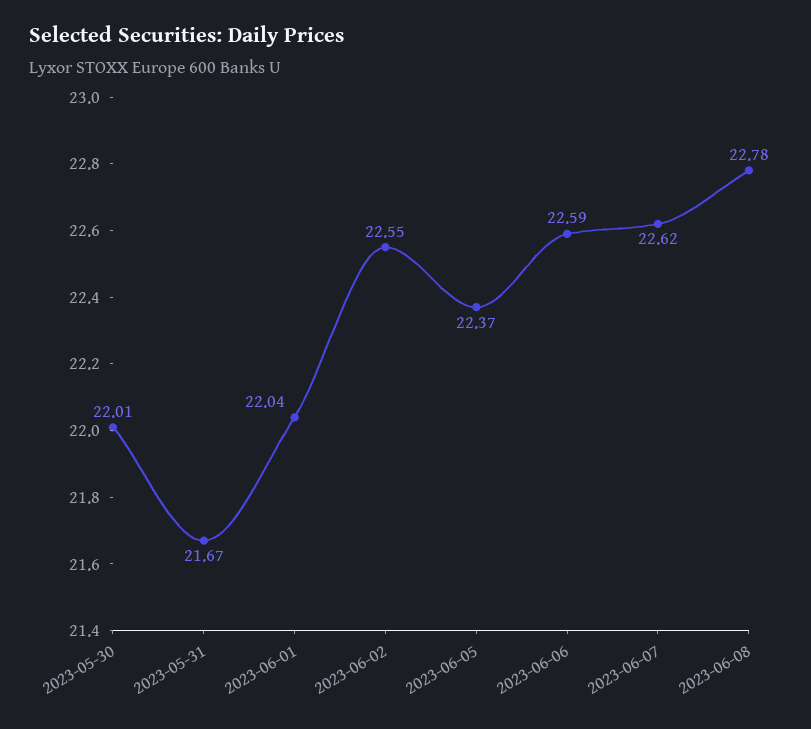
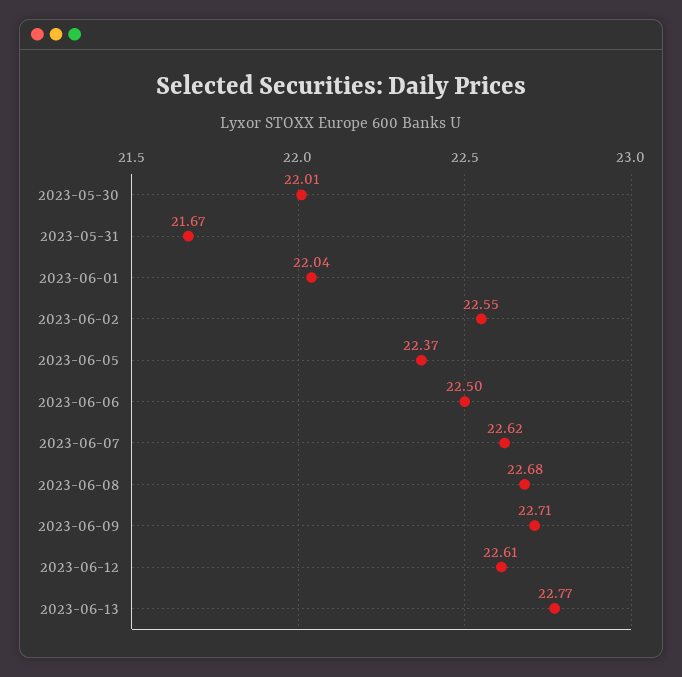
2023-06-06: 22.59 -> 22.5
2023-06-08: 22.78 -> 22.68
2023-06-09: none -> 22.71
2023-06-12: none -> 22.61
2023-06-13: none -> 22.77

